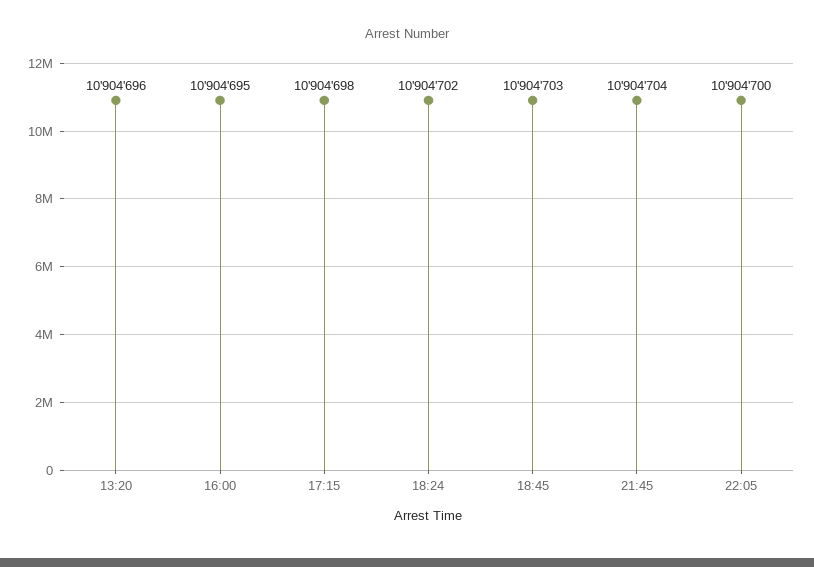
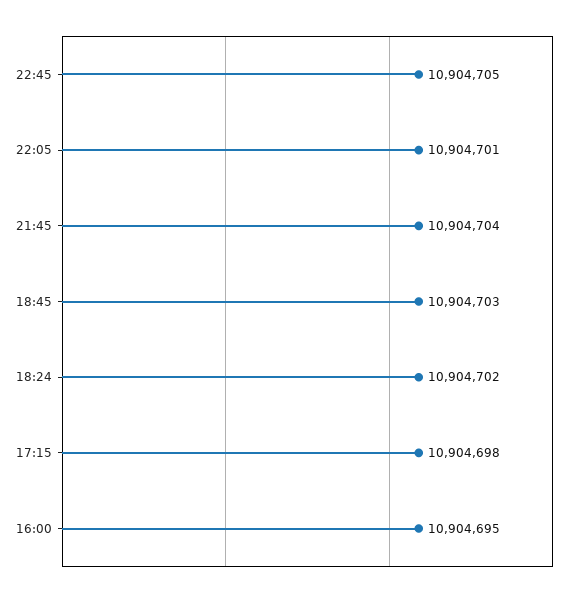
13:20: 10904696 -> none
22:05: 10904700 -> 10904701
22:45: none -> 10904705

